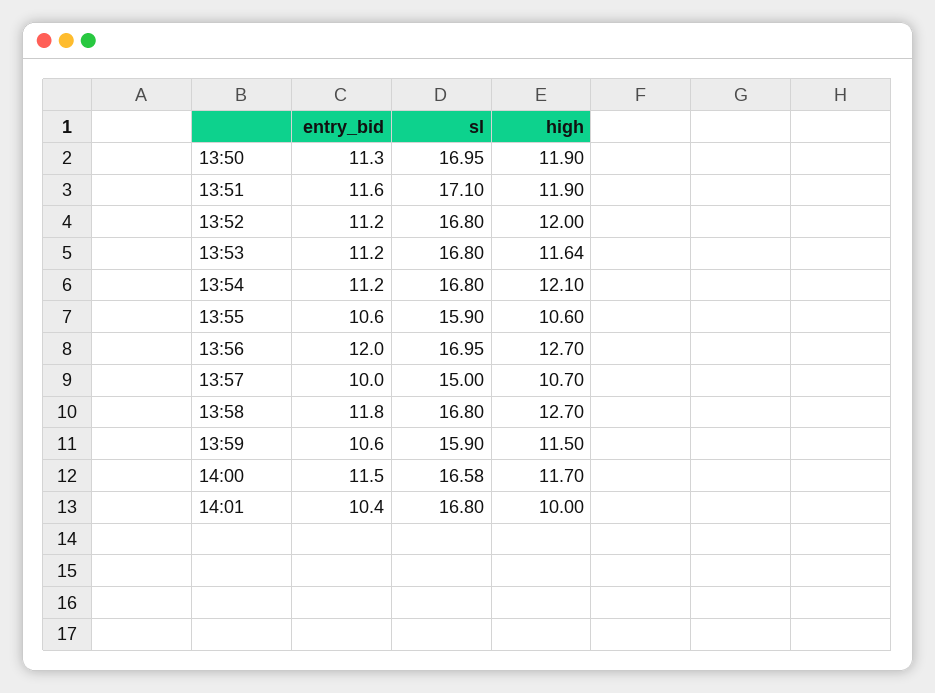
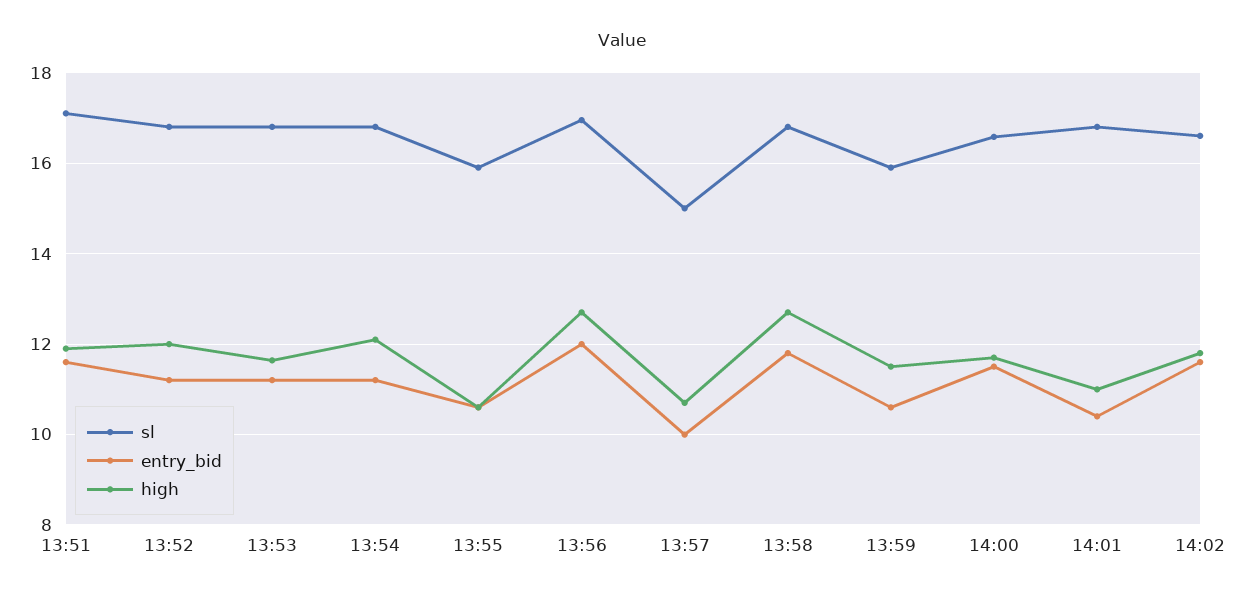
entry_bid, 13:50: 11.3 -> none
sl, 13:50: 16.95 -> none
high, 13:50: 11.9 -> none
high, 14:01: 10 -> 11
sl, 14:02: none -> 16.6
entry_bid, 14:02: none -> 11.6
high, 14:02: none -> 11.8

